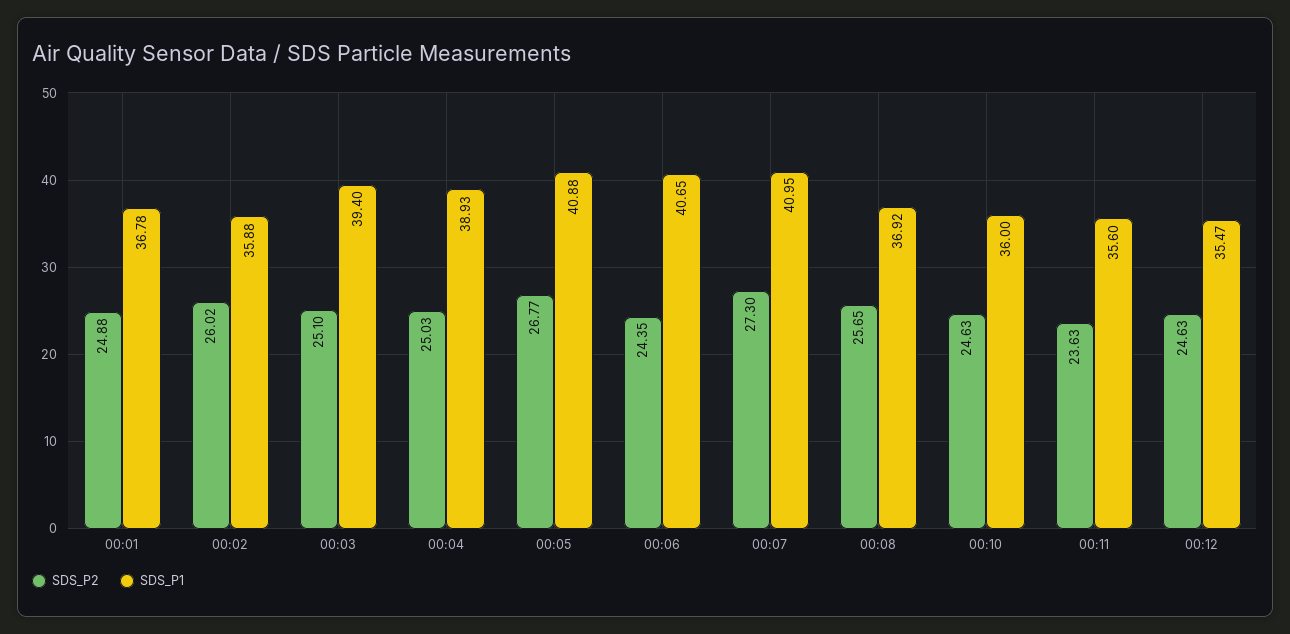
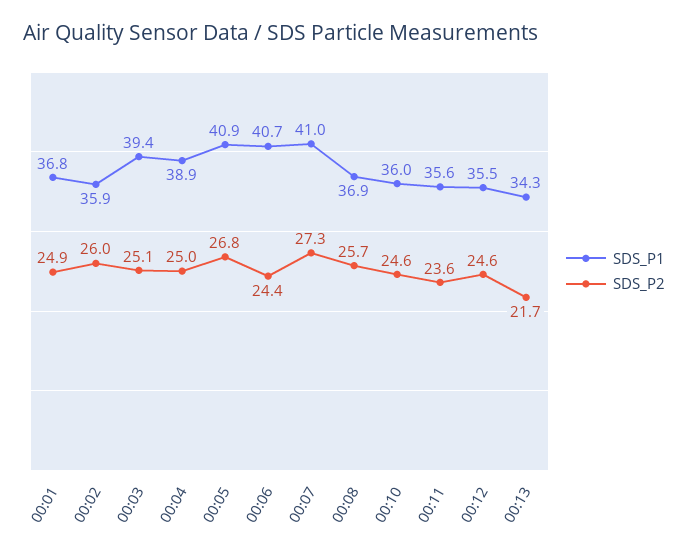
SDS_P1, 00:13: none -> 34.3
SDS_P2, 00:13: none -> 21.7

